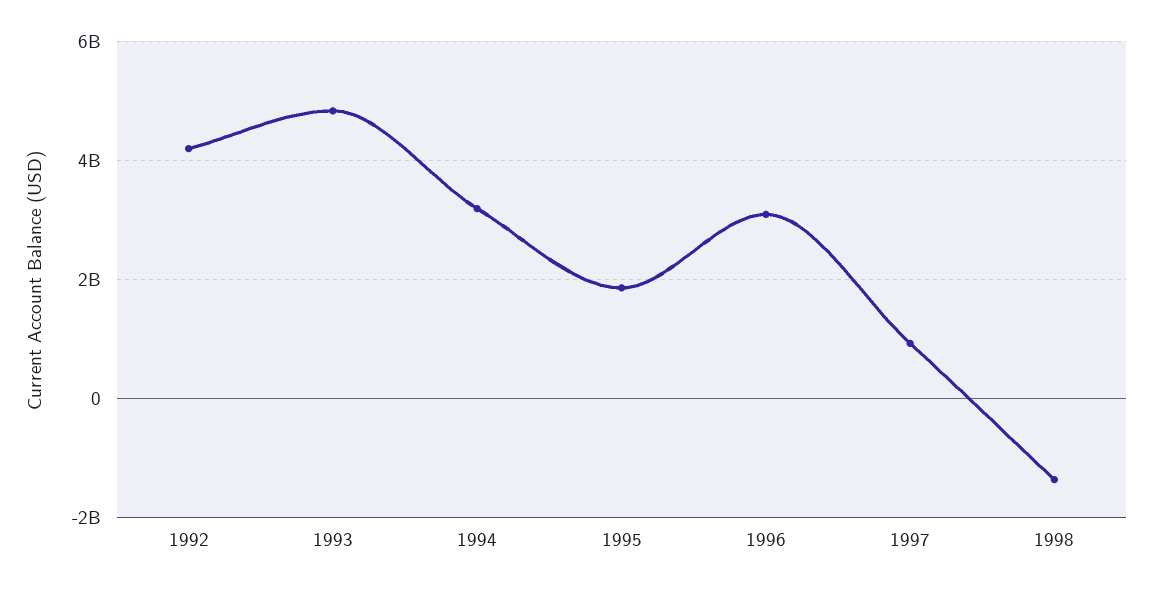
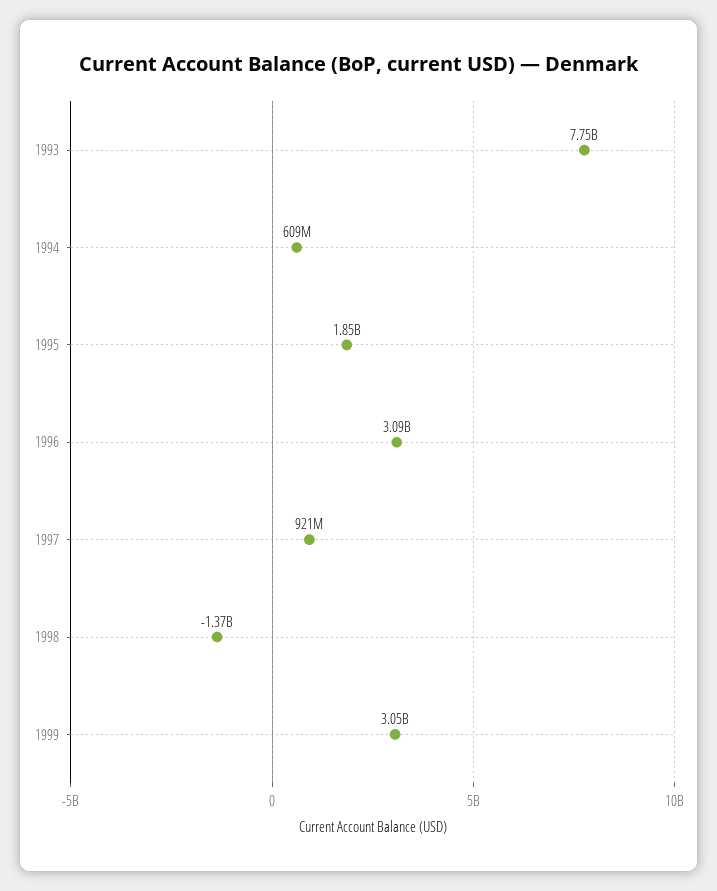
1992: 4200000000 -> none
1993: 4800000000 -> 7750000000
1994: 3200000000 -> 609000000
1999: none -> 3050000000

